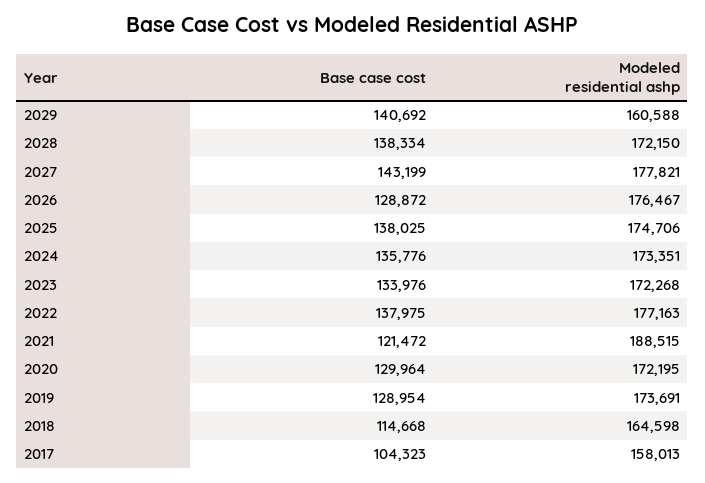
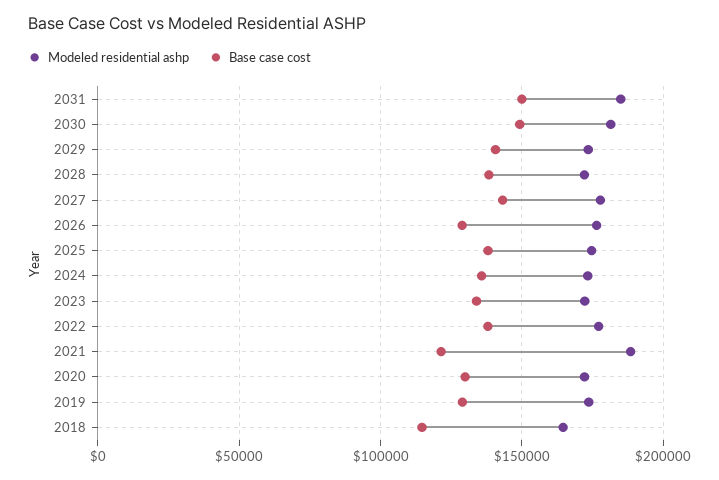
Modeled residential ashp, 2029: 160588 -> 175000
Base case cost, 2017: 104323 -> none
Modeled residential ashp, 2017: 158013 -> none
Modeled residential ashp, 2031: none -> 185000
Base case cost, 2031: none -> 150000
Modeled residential ashp, 2030: none -> 180000
Base case cost, 2030: none -> 150000

